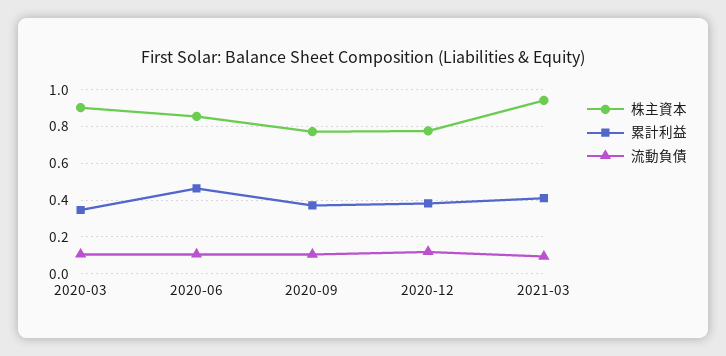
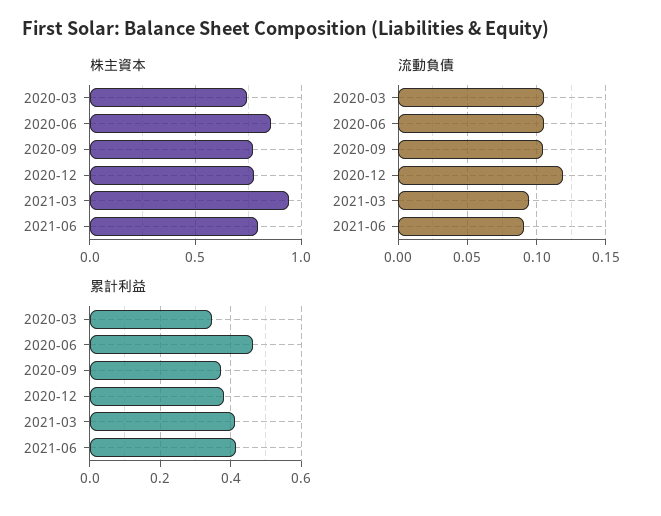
株主資本, 2020-03: 0.9 -> 0.75
株主資本, 2021-06: none -> 0.8
流動負債, 2021-06: none -> 0.09
累計利益, 2021-06: none -> 0.42

